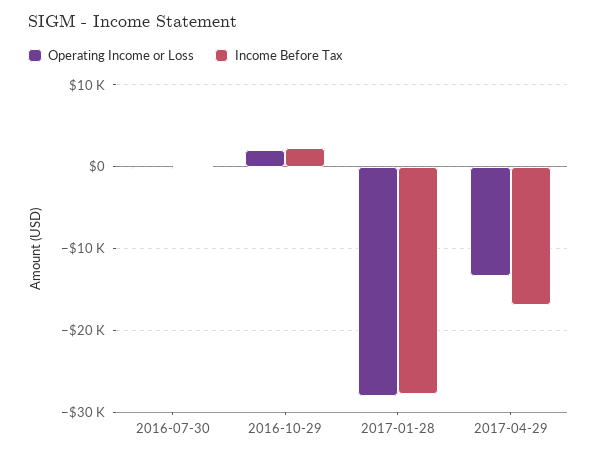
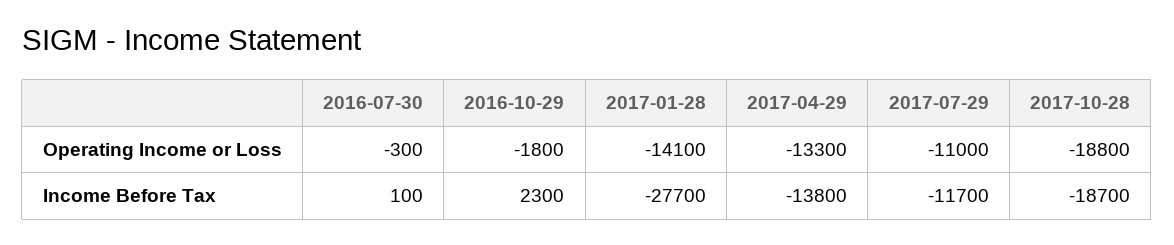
Operating Income or Loss, 2016-10-29: 2000 -> -1800
Operating Income or Loss, 2017-01-28: -28000 -> -14100
Income Before Tax, 2017-04-29: -17000 -> -13800
Operating Income or Loss, 2017-07-29: none -> -11000
Operating Income or Loss, 2017-10-28: none -> -18800
Income Before Tax, 2017-07-29: none -> -11700
Income Before Tax, 2017-10-28: none -> -18700

